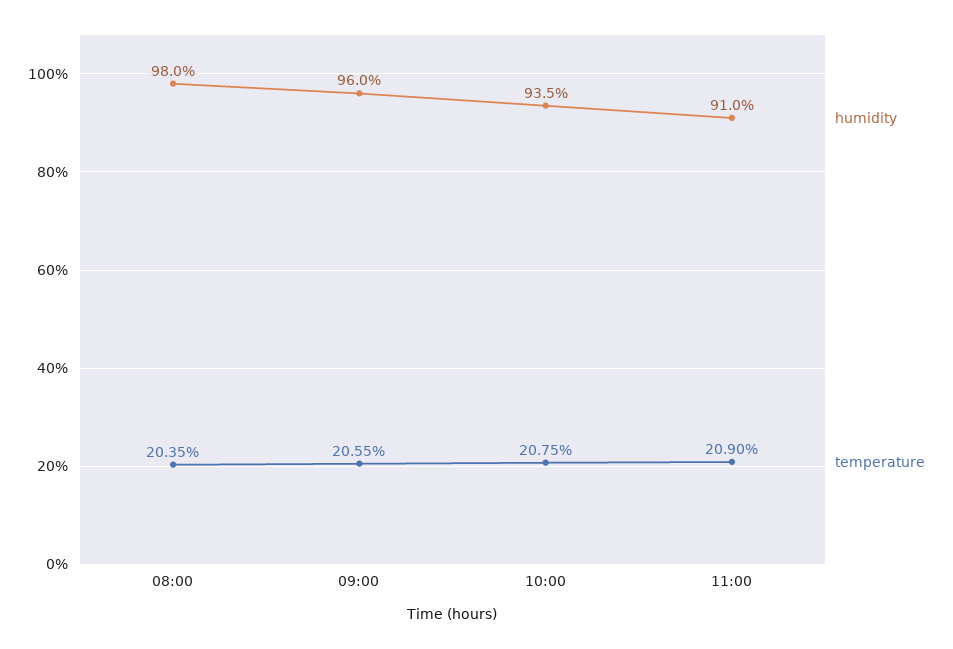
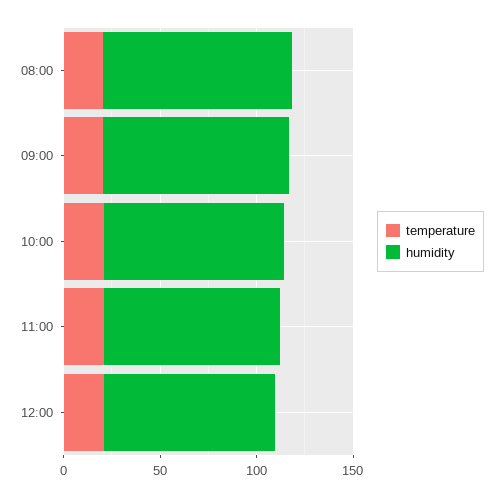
temperature, 12:00: none -> 20
humidity, 12:00: none -> 90

